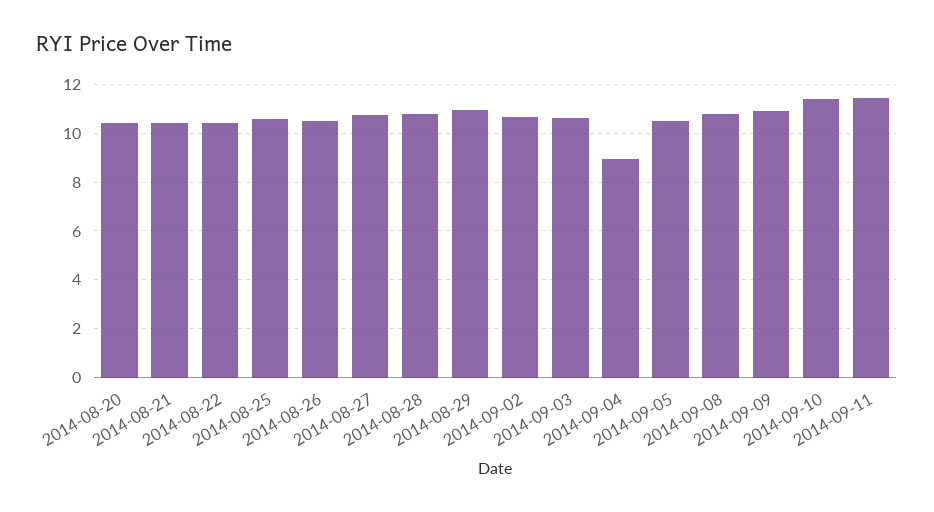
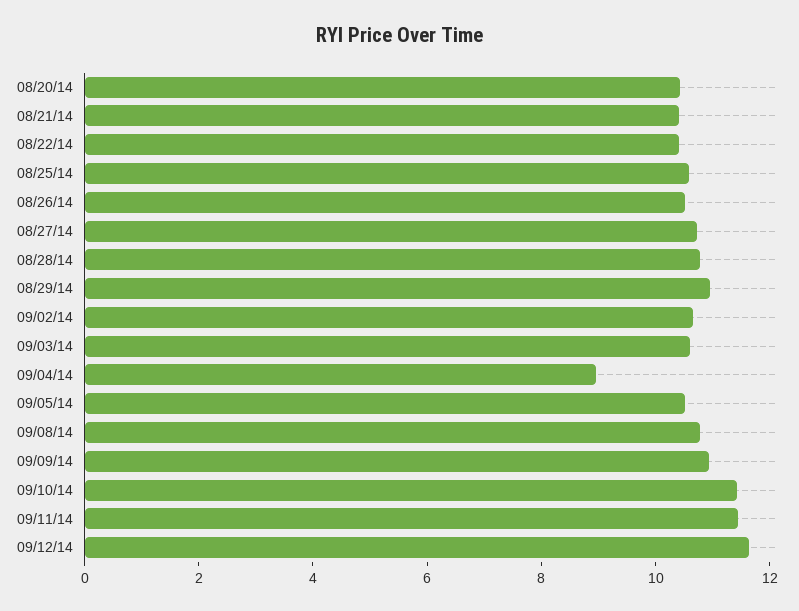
09/12/14: none -> 11.5

